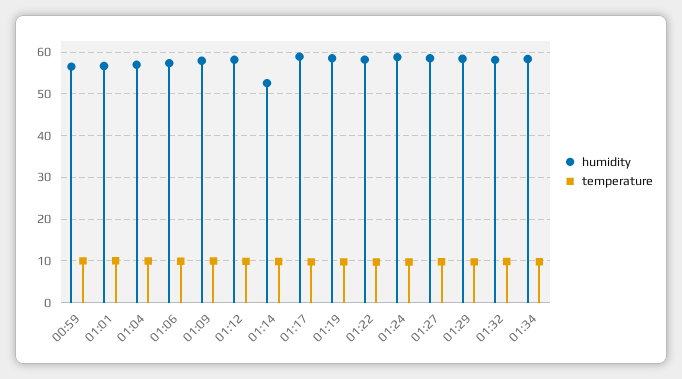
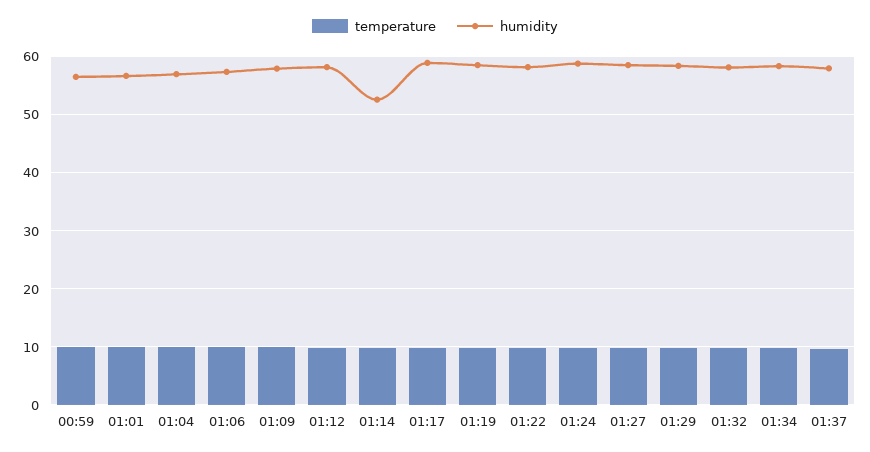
temperature, 01:37: none -> 10
humidity, 01:37: none -> 58

